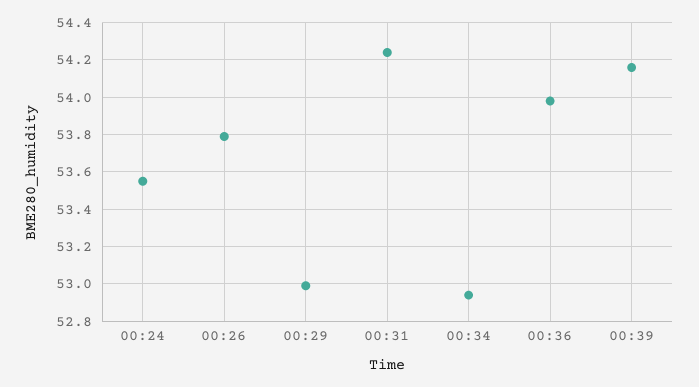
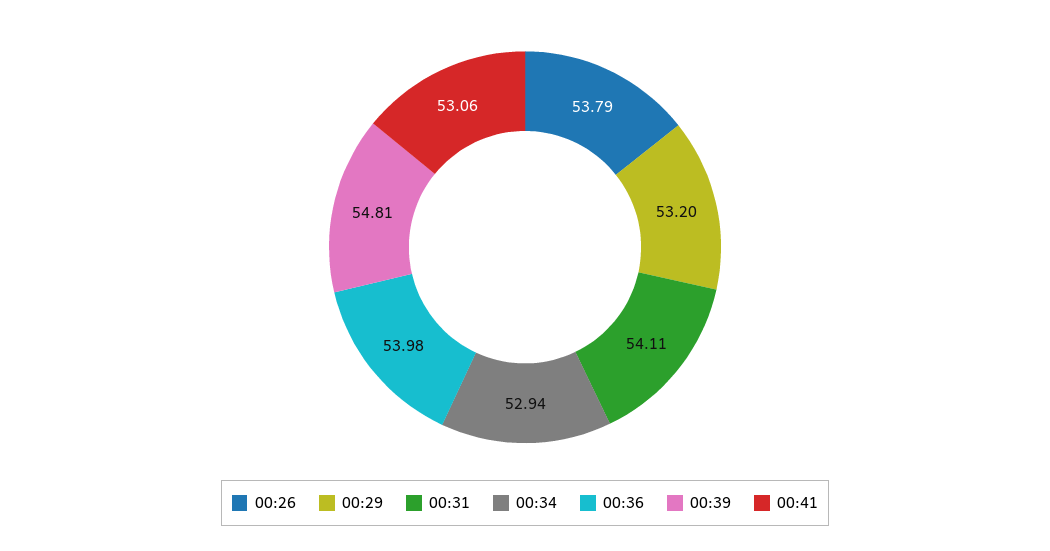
00:24: 53.55 -> none
00:29: 53 -> 53.2
00:31: 54.25 -> 54.11
00:39: 54.15 -> 54.81
00:41: none -> 53.06

